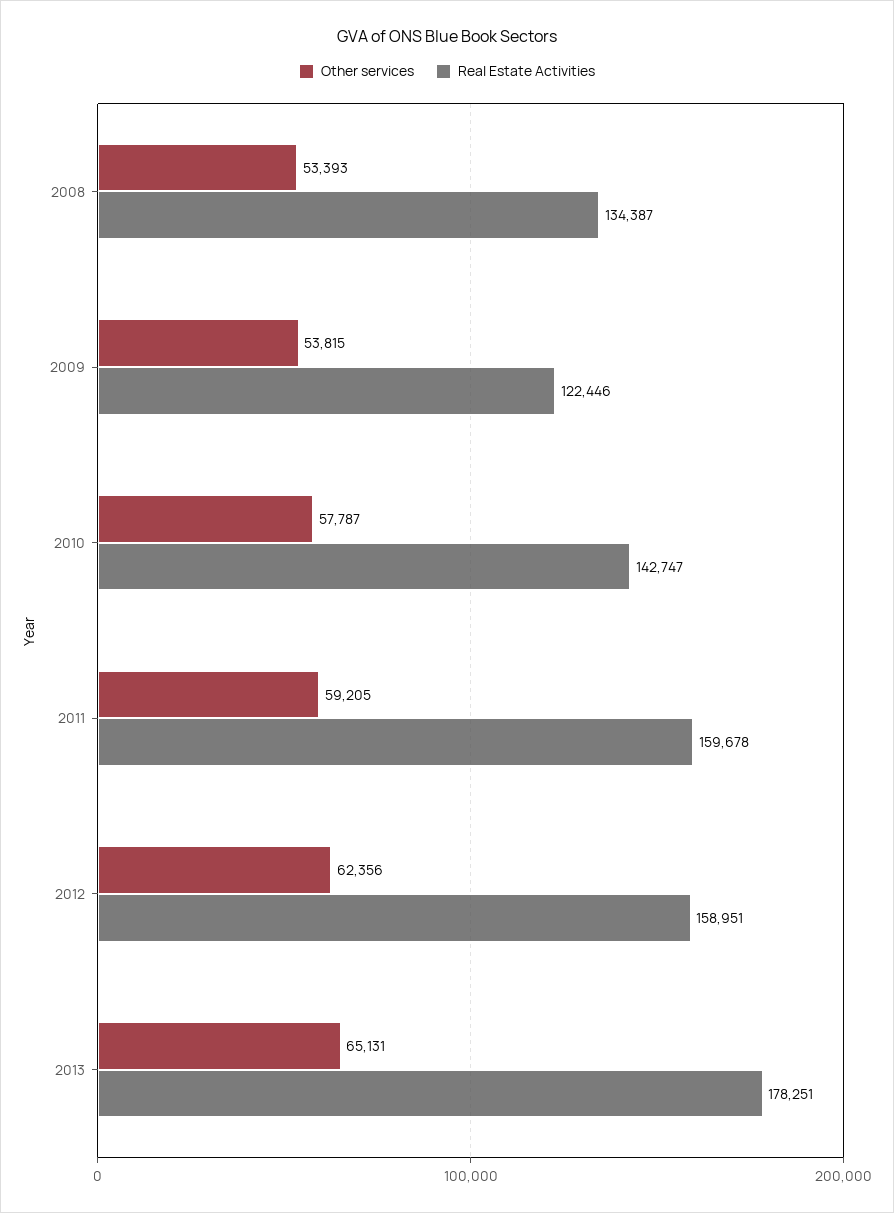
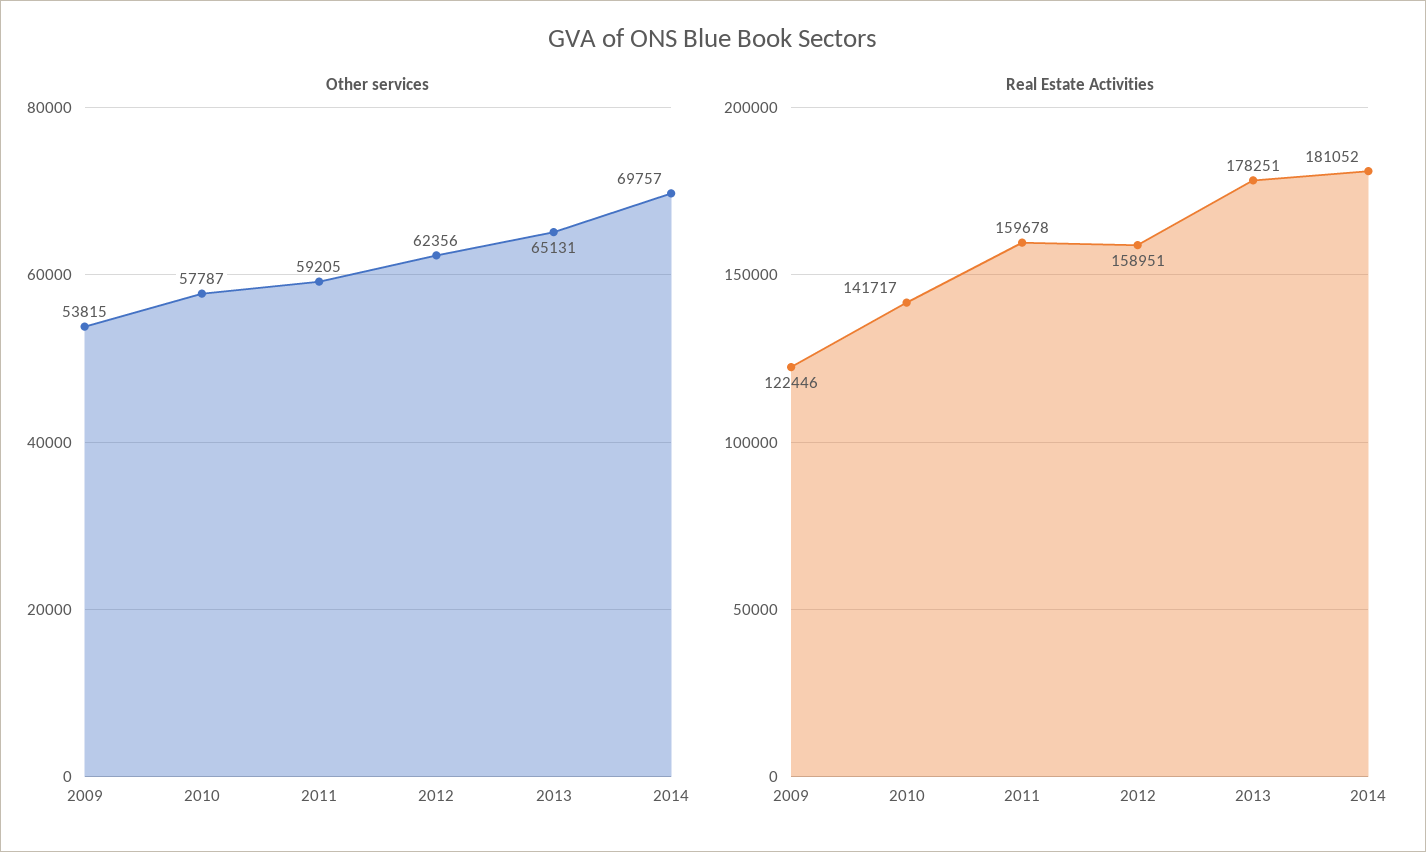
Other services, 2008: 53393 -> none
Real Estate Activities, 2008: 134387 -> none
Real Estate Activities, 2010: 142747 -> 141717
Other services, 2014: none -> 69757
Real Estate Activities, 2014: none -> 181052

